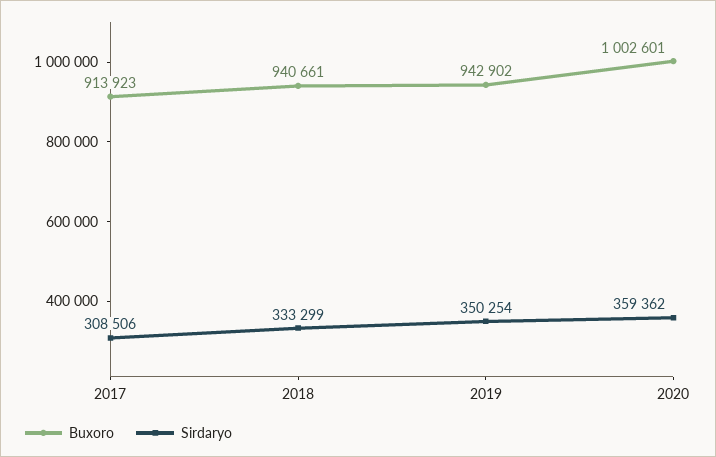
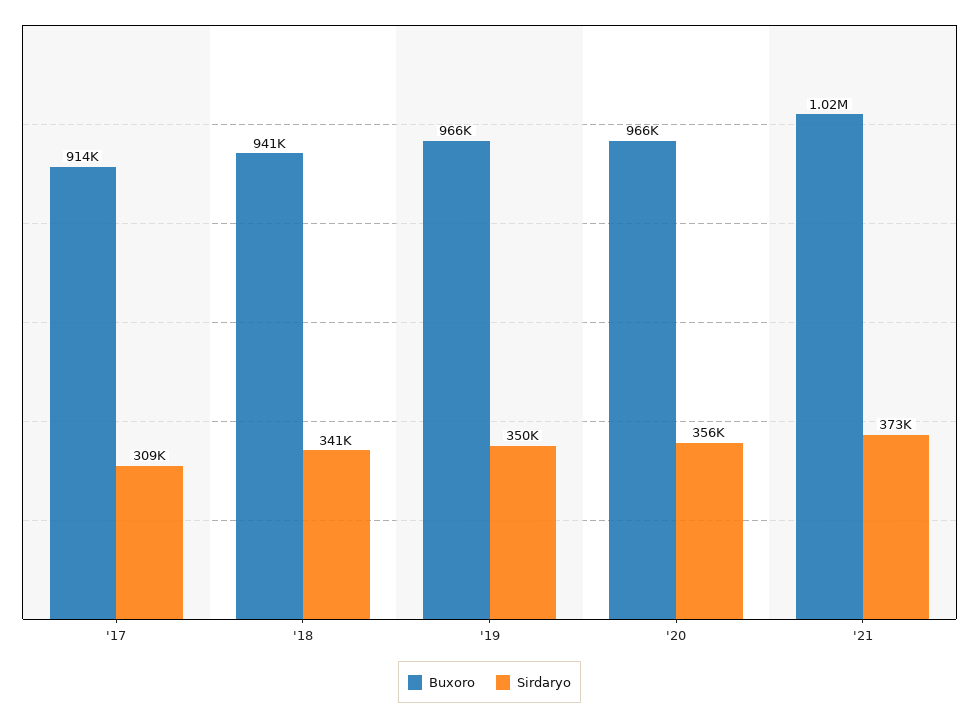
Sirdaryo, 2018: 333299 -> 341000
Buxoro, 2019: 942902 -> 966000
Buxoro, 2020: 1002601 -> 966000
Sirdaryo, 2020: 359362 -> 356000
Buxoro, '21: none -> 1020000
Sirdaryo, '21: none -> 373000

